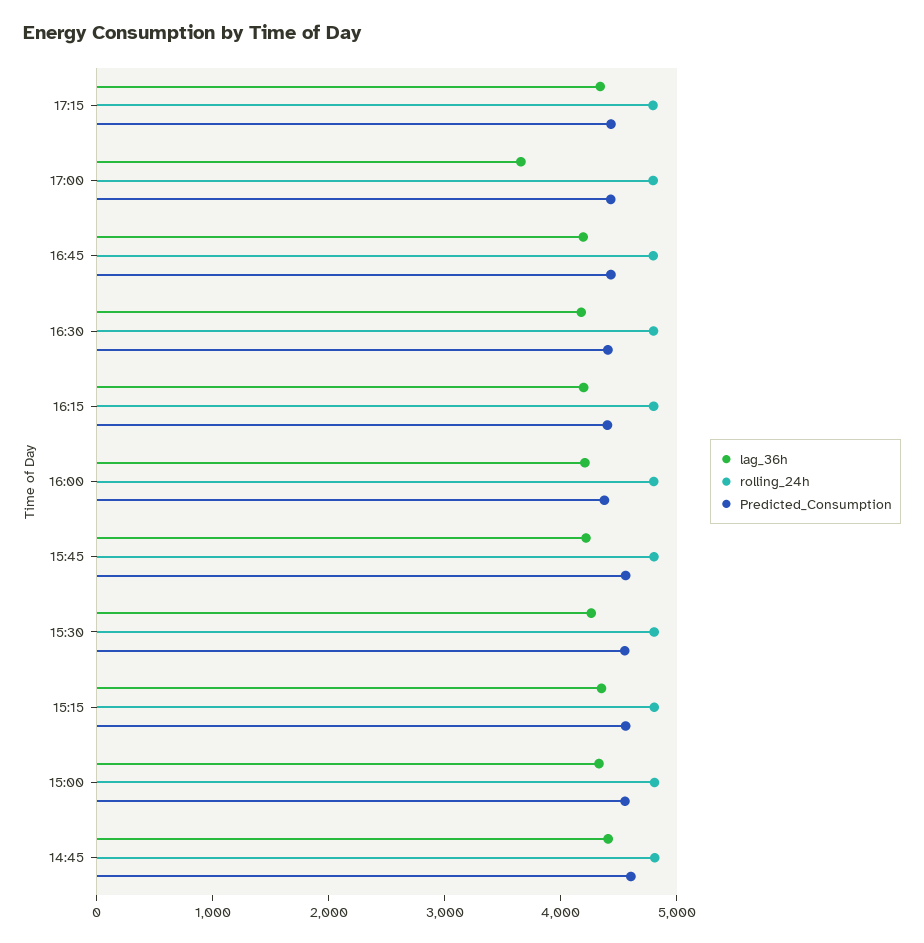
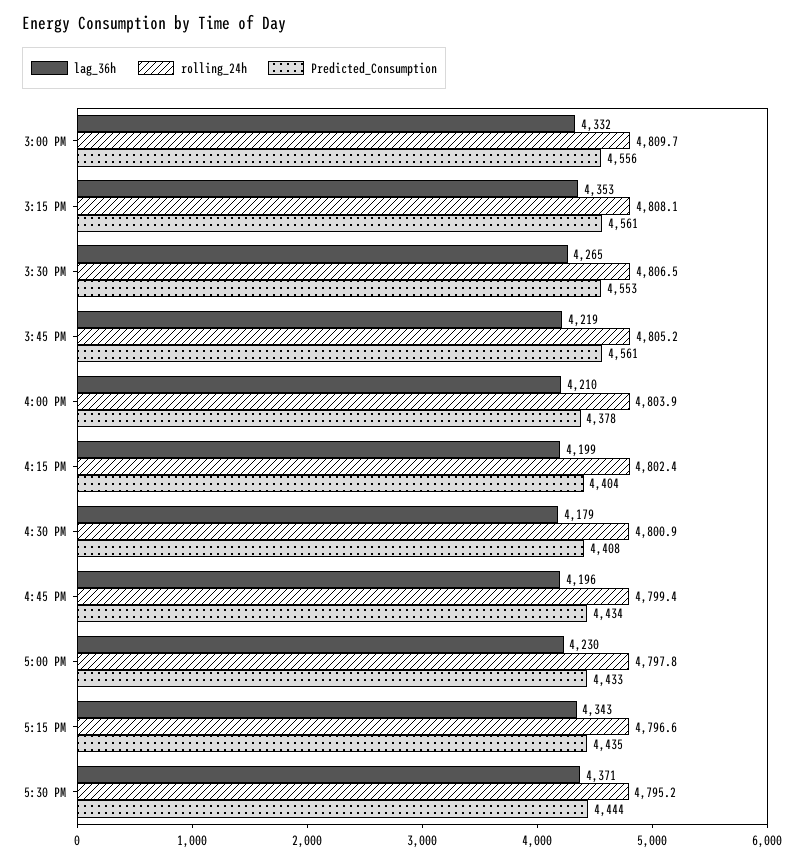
lag_36h, 17:00: 3600 -> 4230
lag_36h, 14:45: 4400 -> none
rolling_24h, 14:45: 4800 -> none
Predicted_Consumption, 14:45: 4600 -> none
lag_36h, 5:30 PM: none -> 4371
rolling_24h, 5:30 PM: none -> 4795.2
Predicted_Consumption, 5:30 PM: none -> 4444

